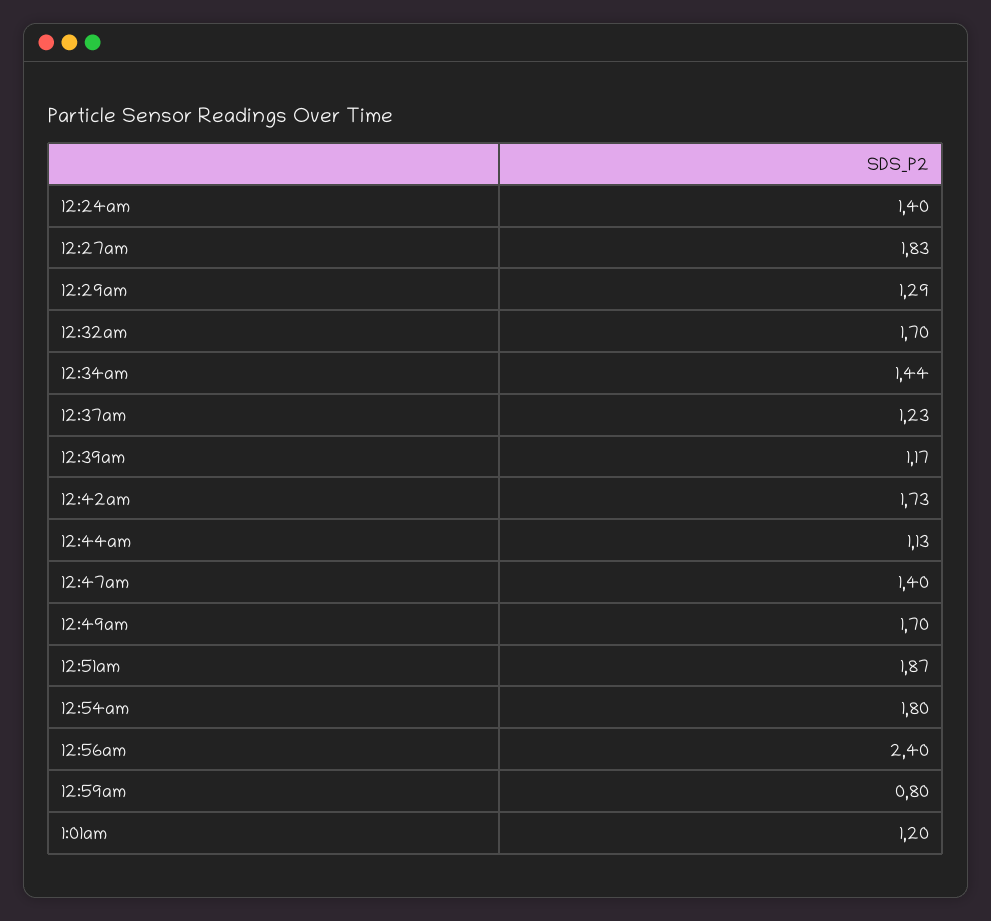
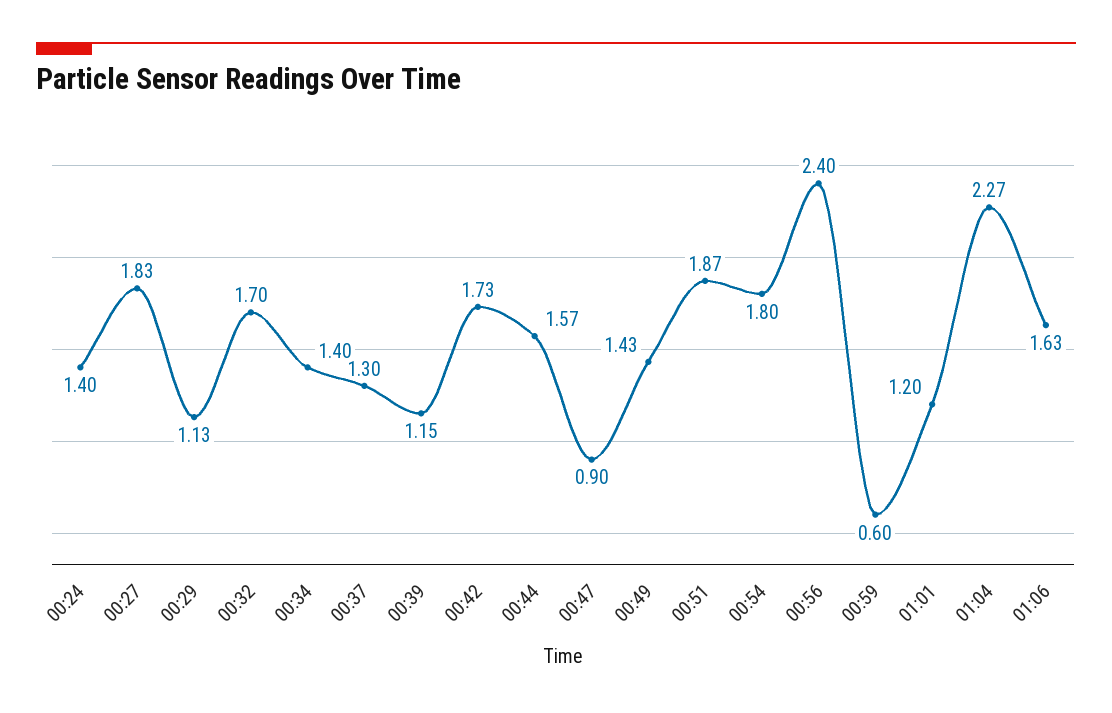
12:29am: 1.29 -> 1.13
12:34am: 1.44 -> 1.4
12:37am: 1.23 -> 1.3
12:39am: 1.17 -> 1.15
12:44am: 1.13 -> 1.57
12:47am: 1.4 -> 0.9
12:49am: 1.7 -> 1.43
12:59am: 0.8 -> 0.6
01:04: none -> 2.27
01:06: none -> 1.63

